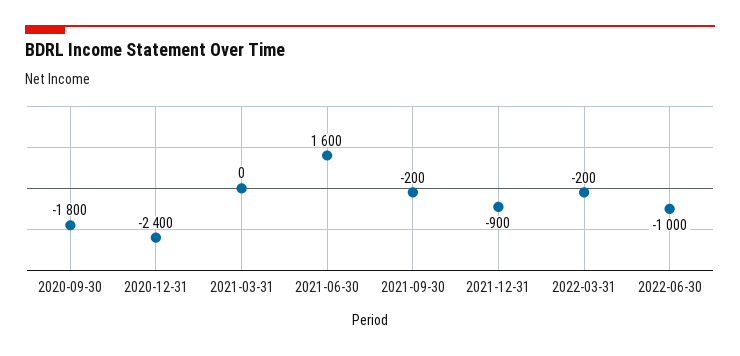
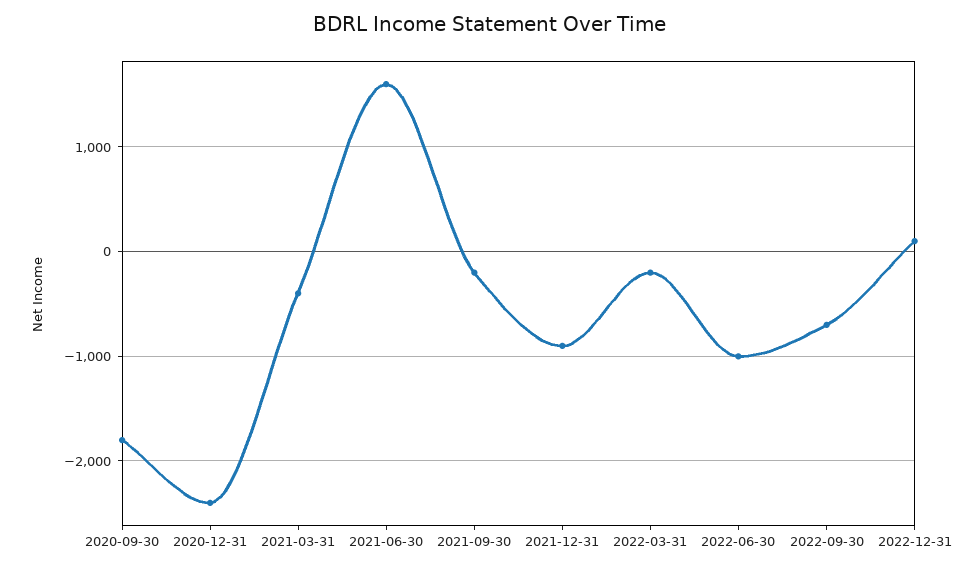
2021-03-31: 0 -> -400
2022-09-30: none -> -700
2022-12-31: none -> 100

